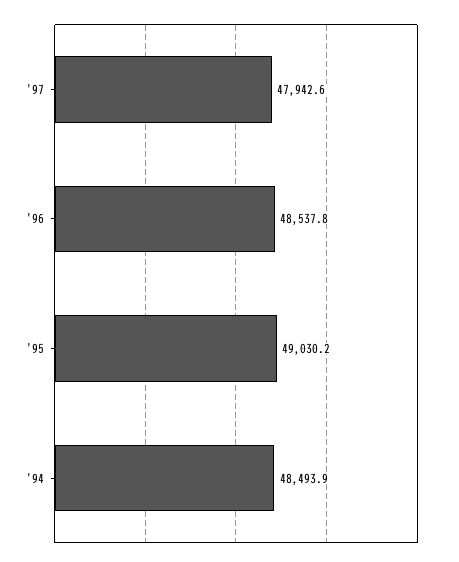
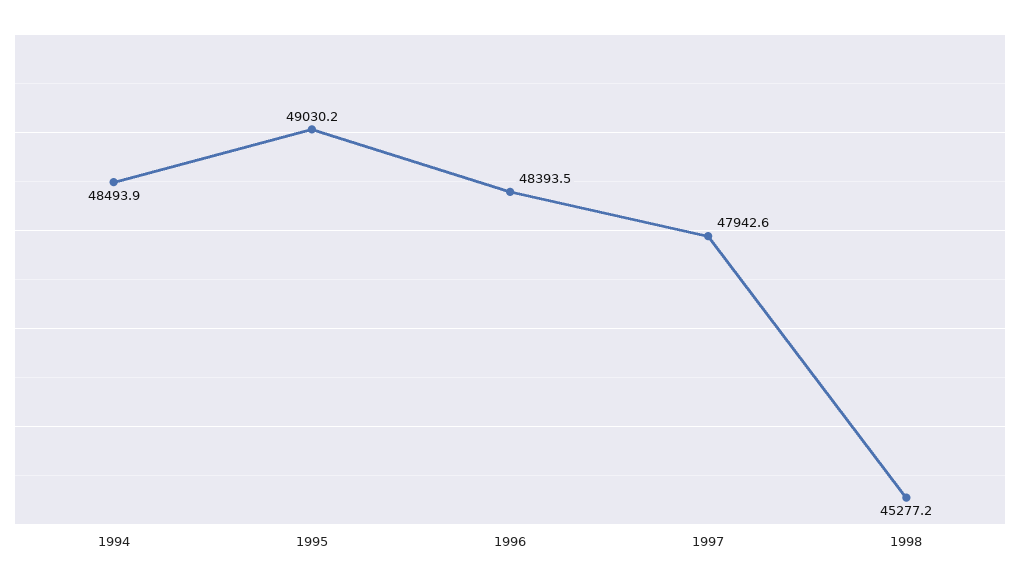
'96: 48537.8 -> 48393.5
1998: none -> 45277.2

